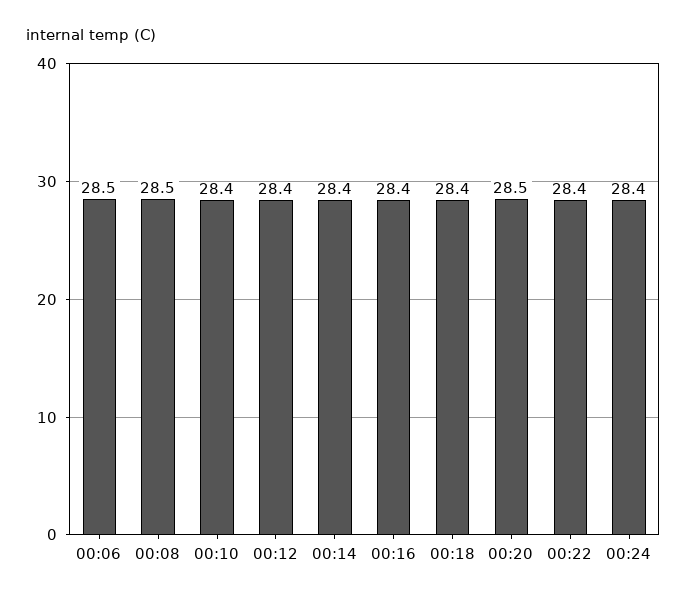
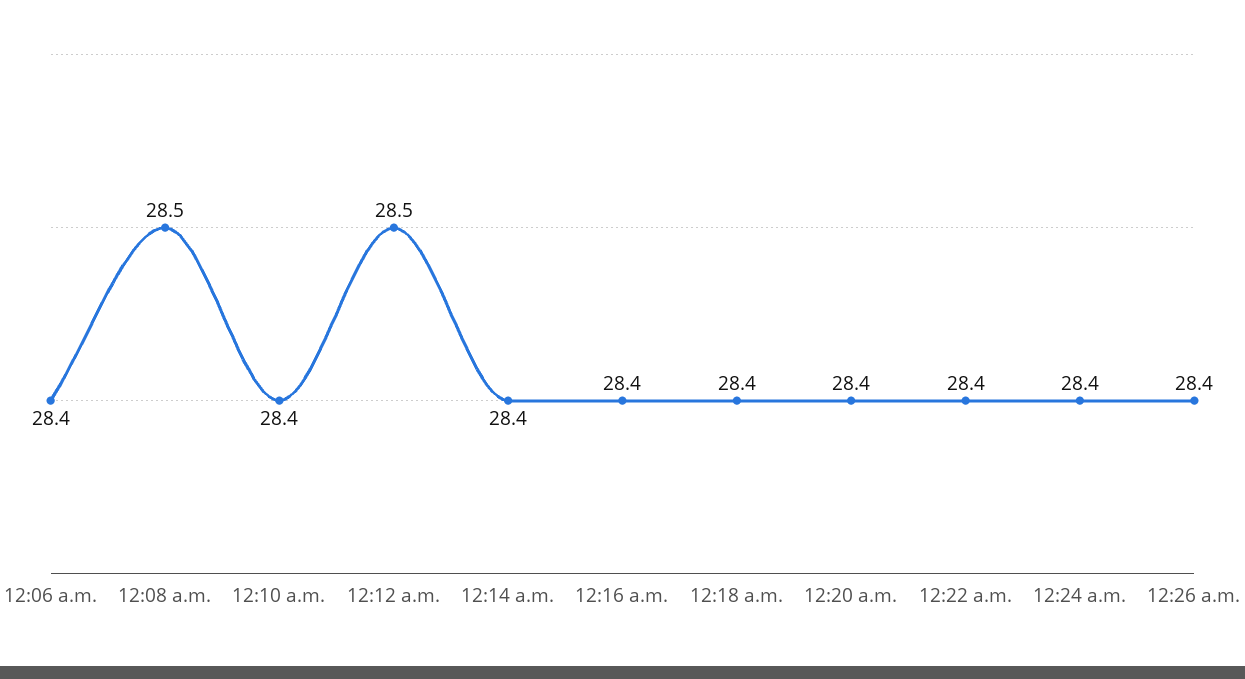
00:06: 28.5 -> 28.4
00:12: 28.4 -> 28.5
00:20: 28.5 -> 28.4
12:26 a.m.: none -> 28.4

